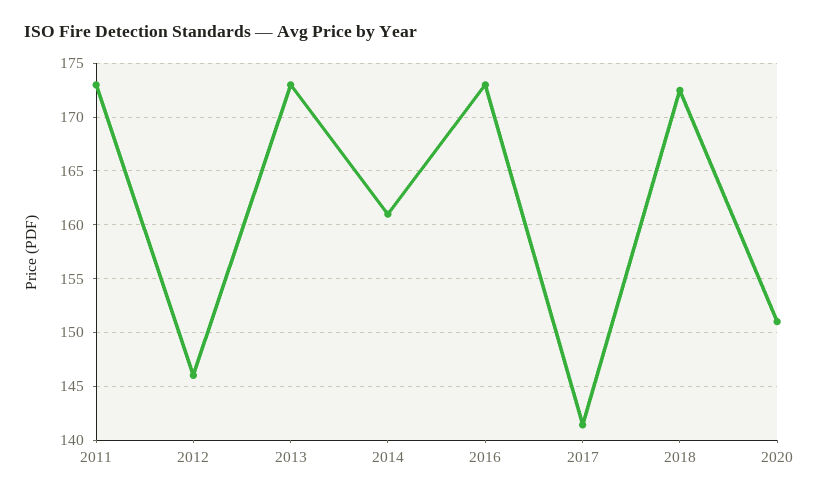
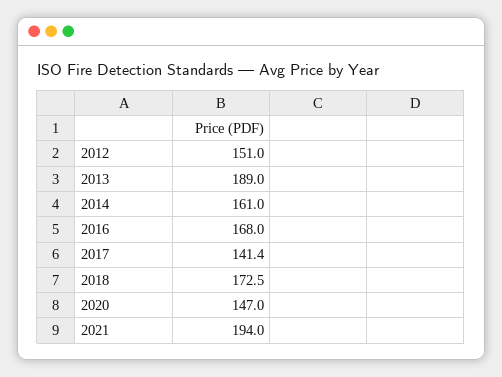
2011: 173 -> none
2012: 146 -> 151
2013: 173 -> 189
2016: 173 -> 168
2020: 151 -> 147
2021: none -> 194

